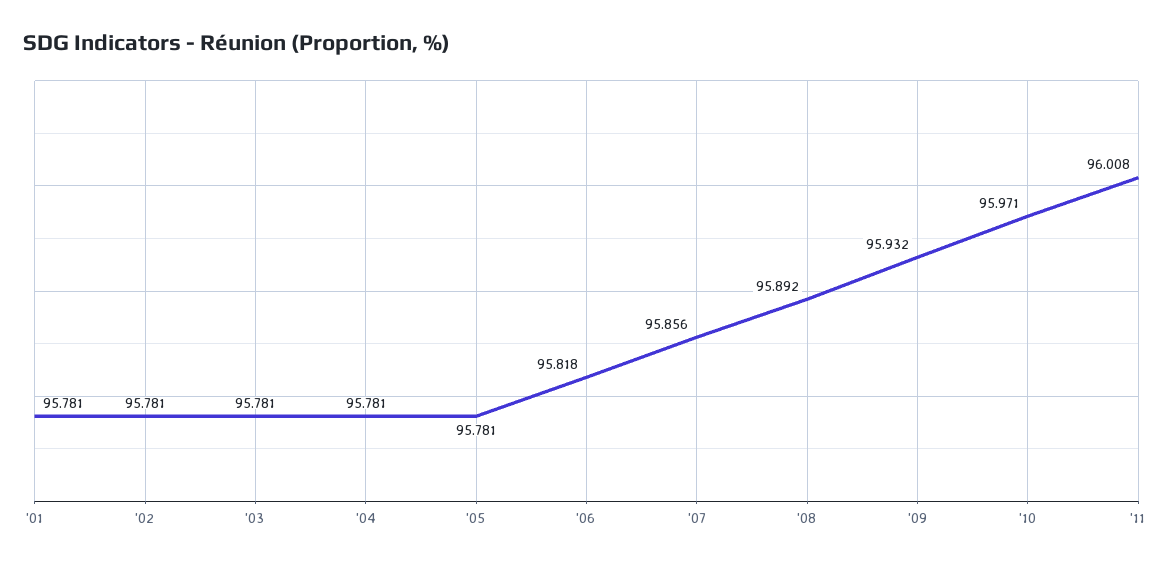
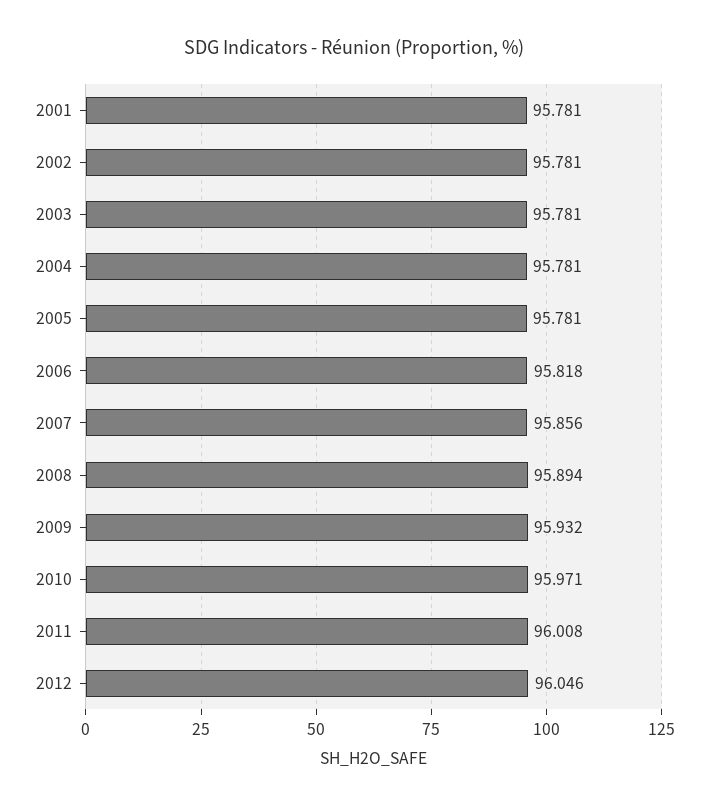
'08: 95.892 -> 95.894
2012: none -> 96.046

